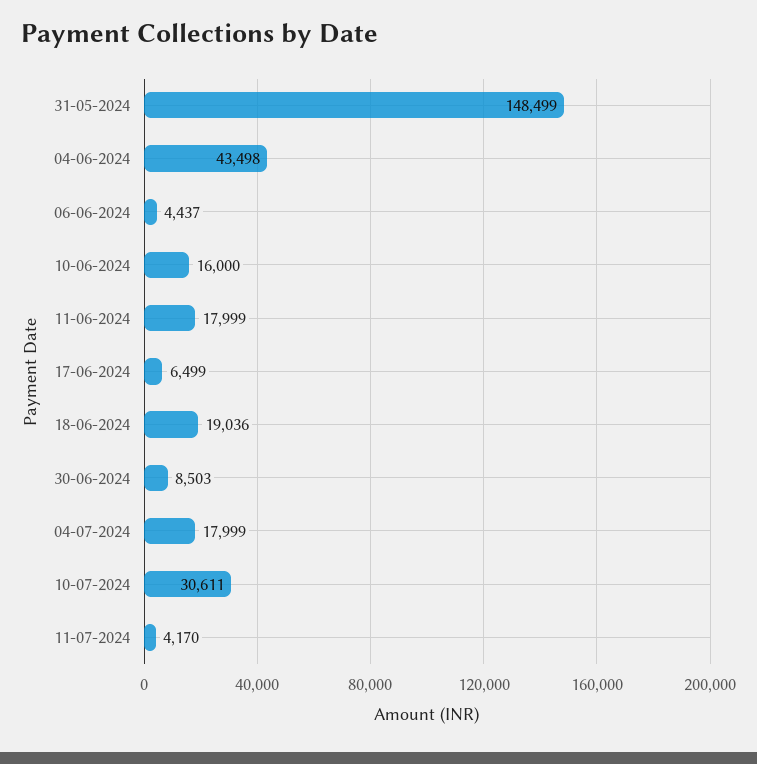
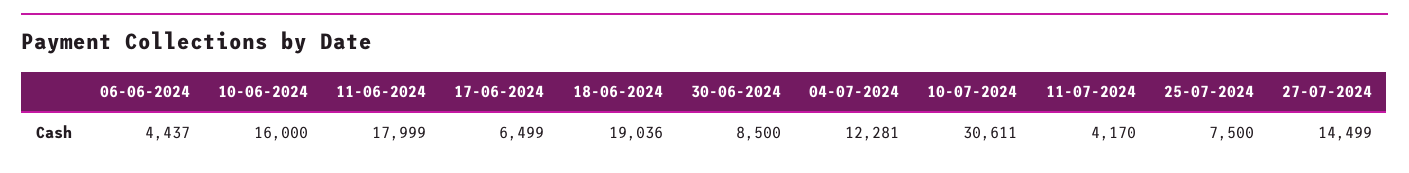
31-05-2024: 148499 -> none
04-06-2024: 43498 -> none
30-06-2024: 8503 -> 8500
04-07-2024: 17999 -> 12281
25-07-2024: none -> 7500
27-07-2024: none -> 14499

